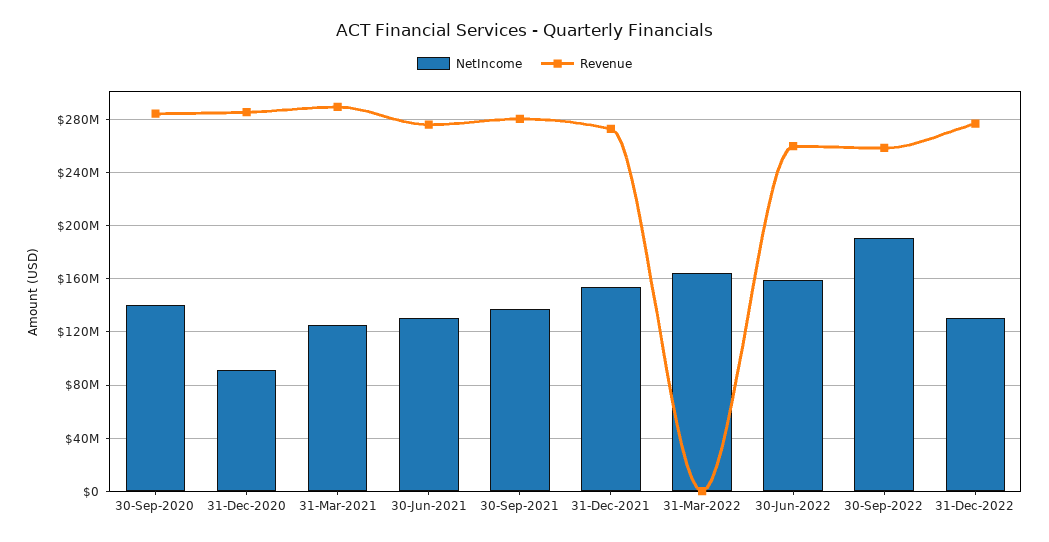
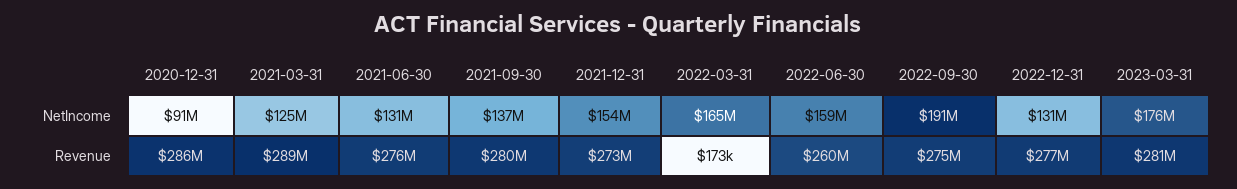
NetIncome, 30-Sep-2020: 140000000 -> none
Revenue, 30-Sep-2020: 285000000 -> none
Revenue, 30-Sep-2022: 260000000 -> 275000000
NetIncome, 2023-03-31: none -> 176000000
Revenue, 2023-03-31: none -> 281000000

